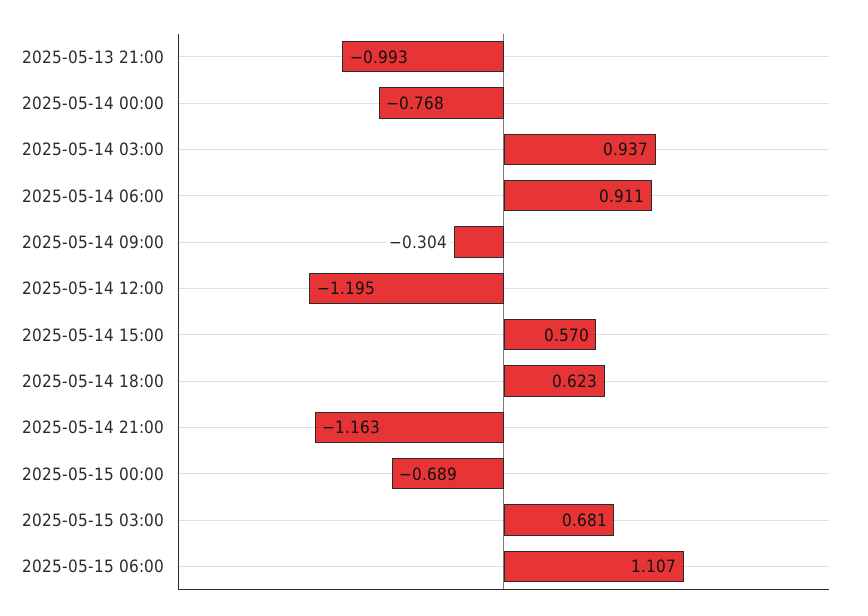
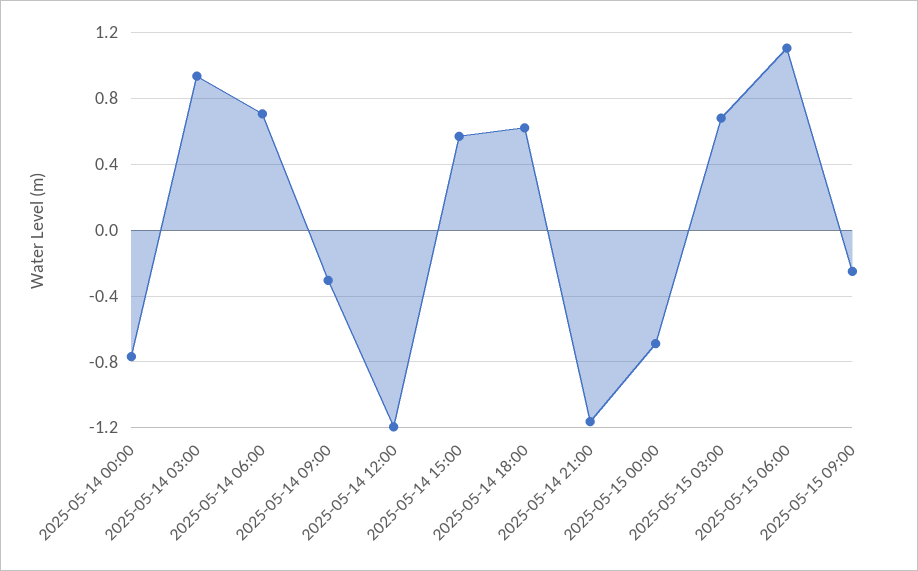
2025-05-13 21:00: -0.993 -> none
2025-05-14 06:00: 0.911 -> 0.7
2025-05-15 09:00: none -> -0.25

